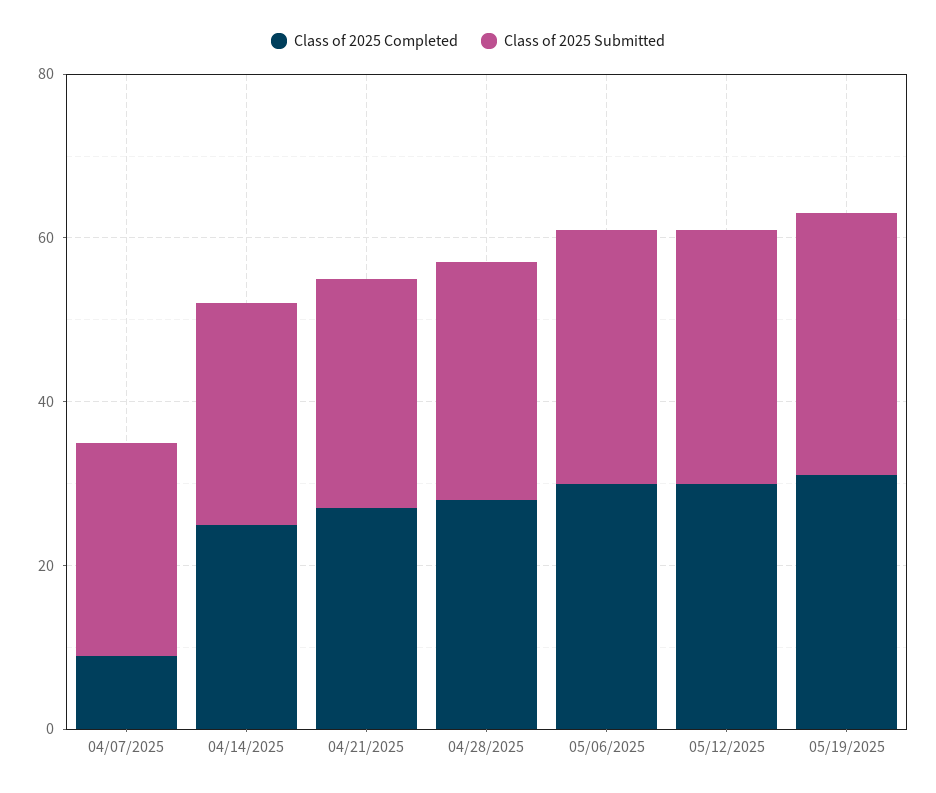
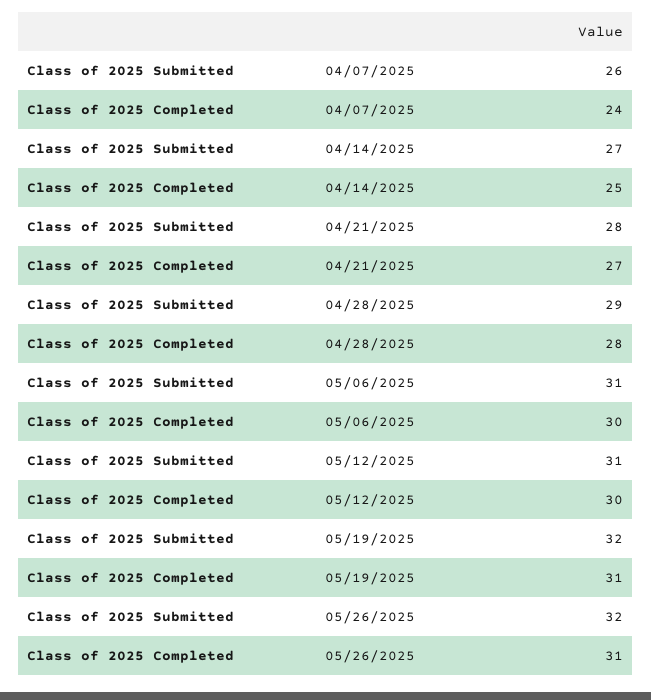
Class of 2025 Completed, 04/07/2025: 10 -> 24
Class of 2025 Submitted, 05/26/2025: none -> 32
Class of 2025 Completed, 05/26/2025: none -> 31

